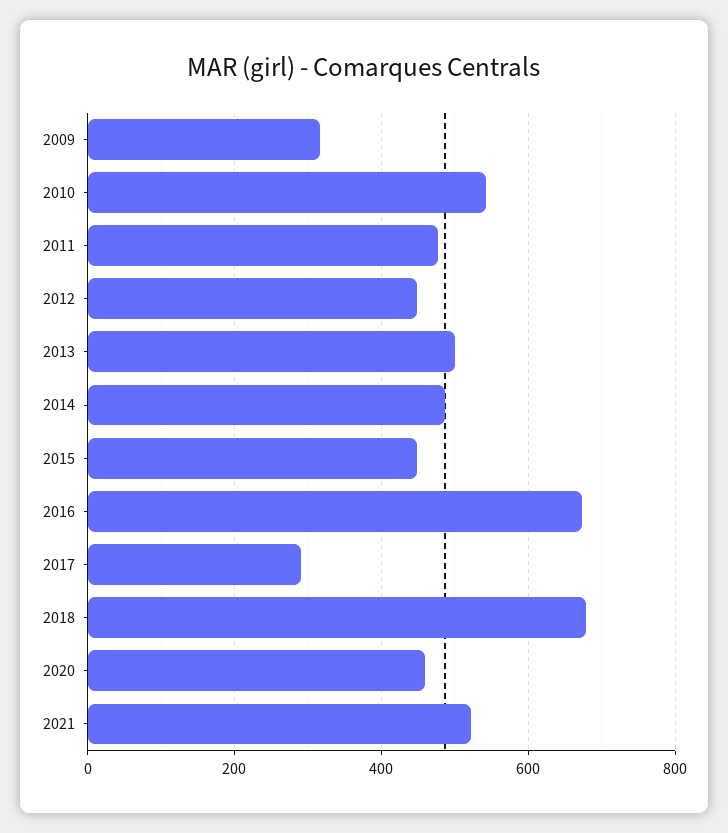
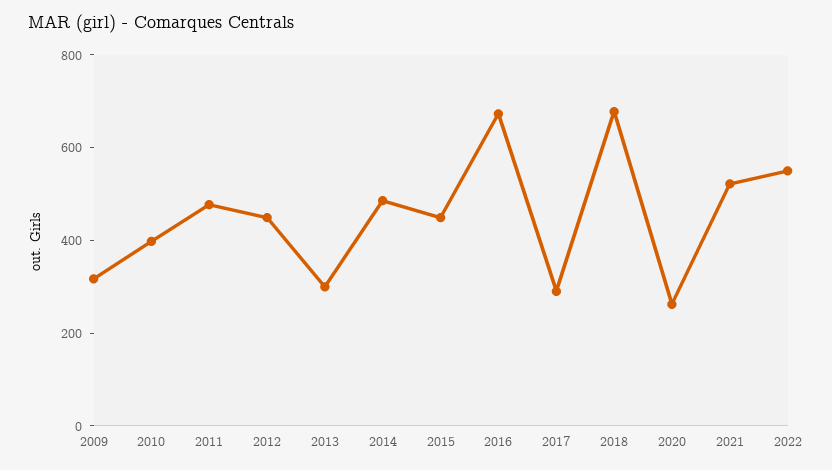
2010: 540 -> 400
2013: 500 -> 300
2020: 460 -> 250
2022: none -> 550

